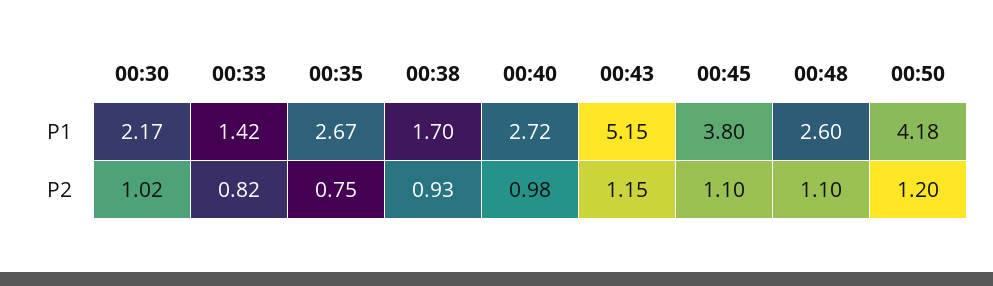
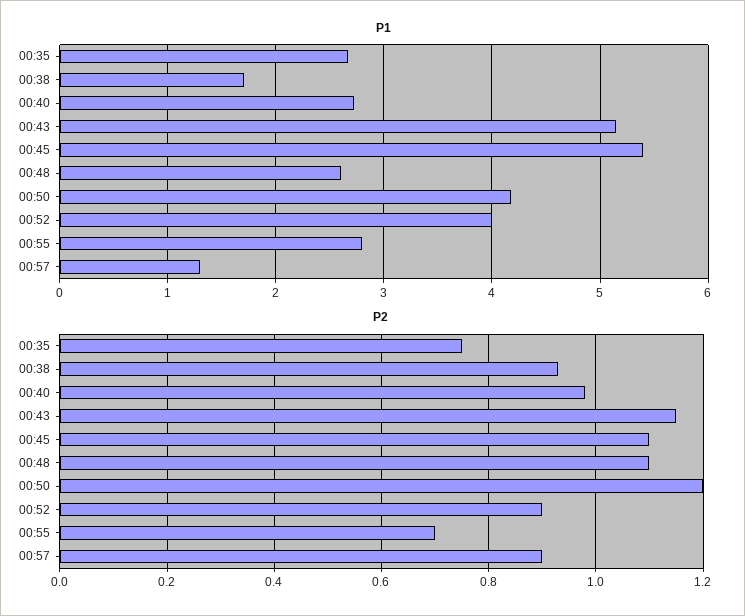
P1, 00:30: 2.17 -> none
P1, 00:33: 1.42 -> none
P1, 00:45: 3.8 -> 5.4
P2, 00:30: 1.02 -> none
P2, 00:33: 0.82 -> none
P1, 00:52: none -> 4
P1, 00:55: none -> 2.8
P1, 00:57: none -> 1.3
P2, 00:52: none -> 0.9
P2, 00:55: none -> 0.7
P2, 00:57: none -> 0.9

